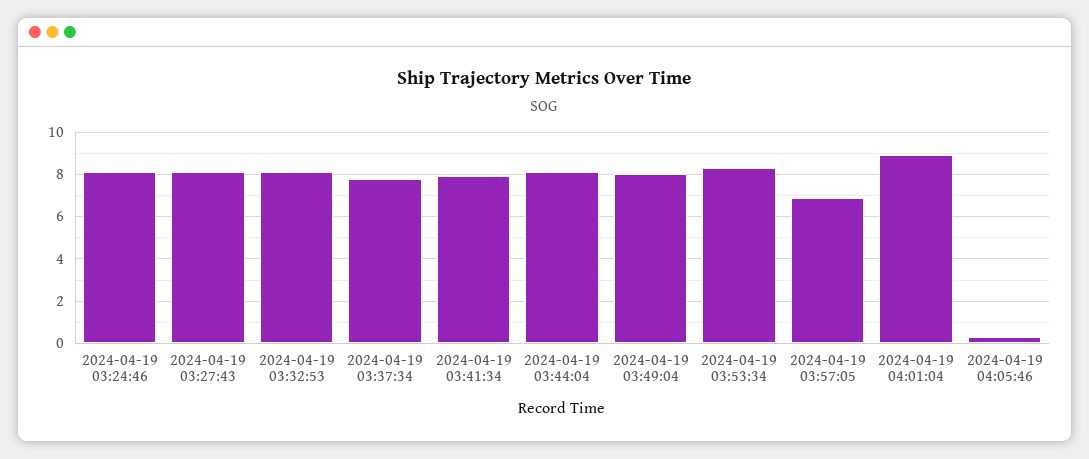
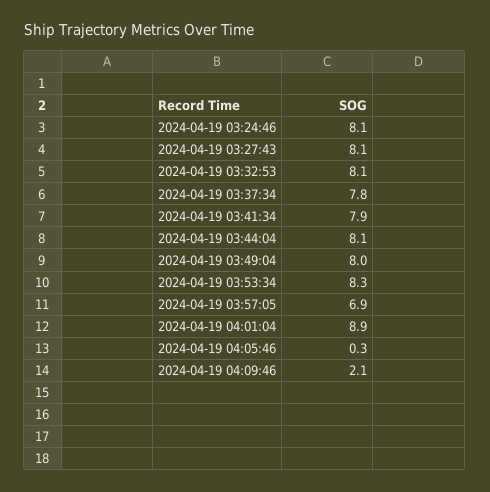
2024-04-19 04:09:46: none -> 2.1

